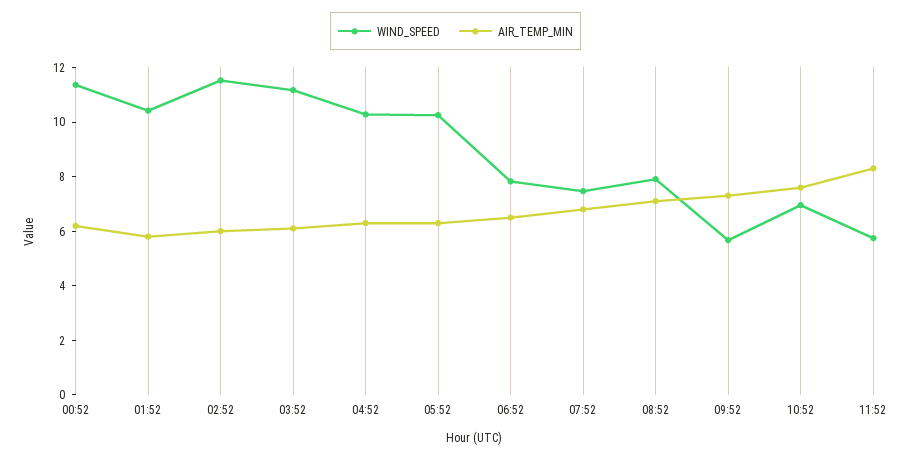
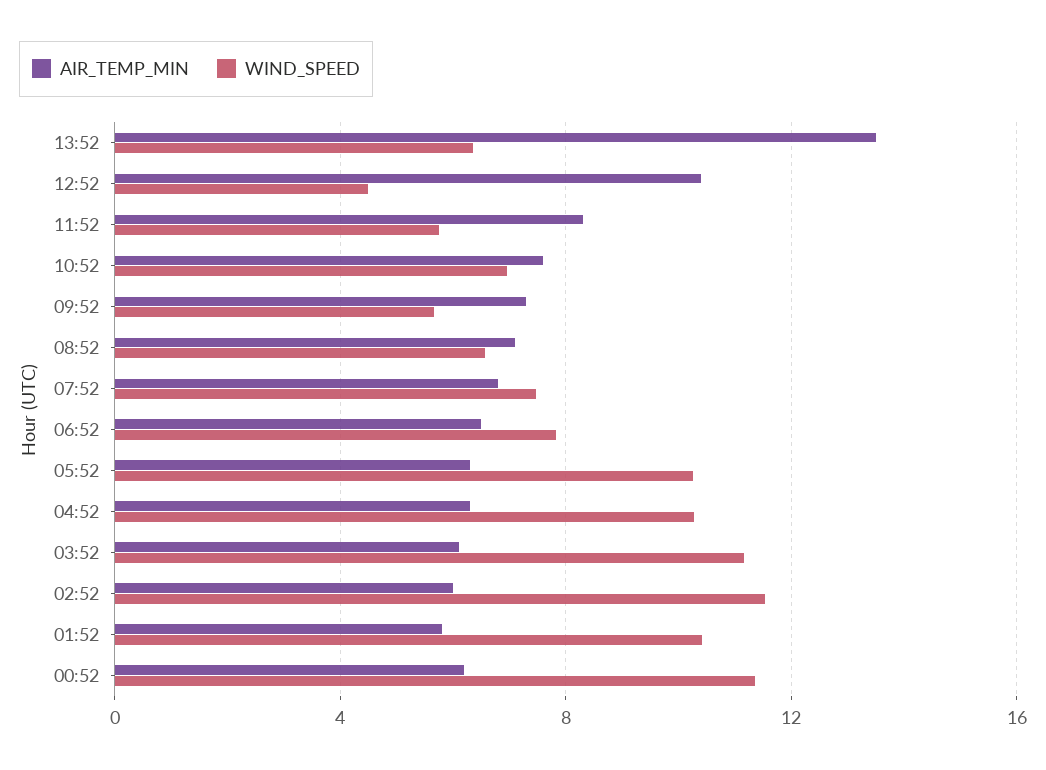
WIND_SPEED, 08:52: 8 -> 6.5
AIR_TEMP_MIN, 13:52: none -> 13.5
WIND_SPEED, 13:52: none -> 6.5
AIR_TEMP_MIN, 12:52: none -> 10.5
WIND_SPEED, 12:52: none -> 4.5

